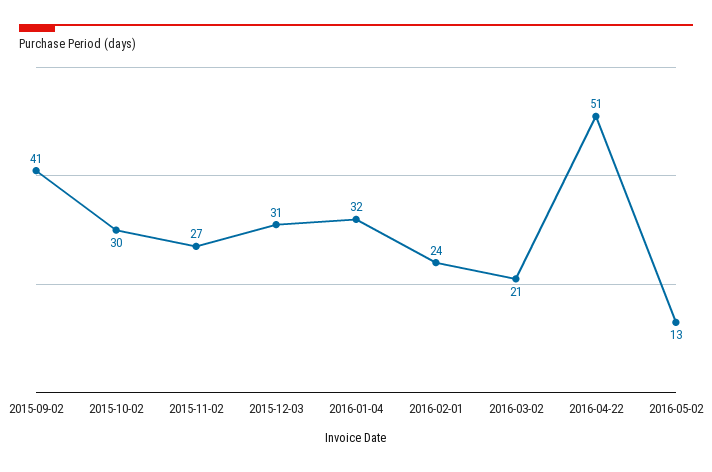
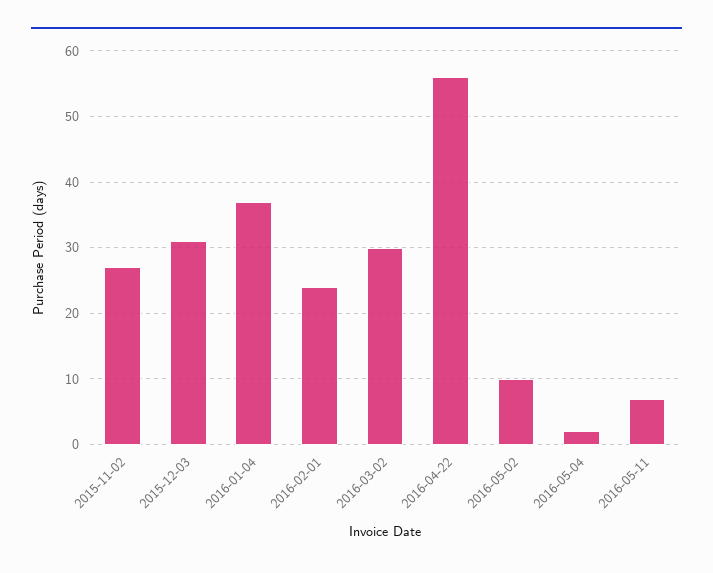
2015-09-02: 41 -> none
2015-10-02: 30 -> none
2016-01-04: 32 -> 37
2016-03-02: 21 -> 30
2016-04-22: 51 -> 56
2016-05-02: 13 -> 10
2016-05-04: none -> 2
2016-05-11: none -> 7

